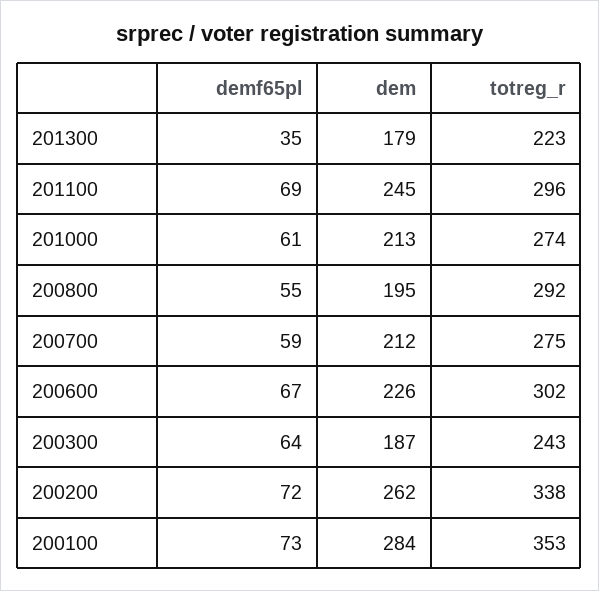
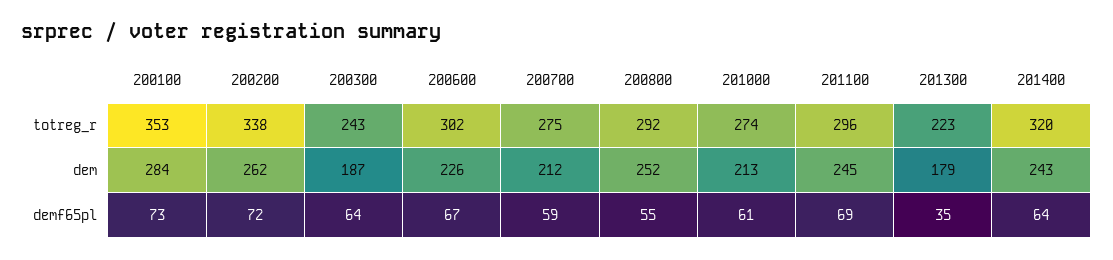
dem, 200800: 195 -> 252
totreg_r, 201400: none -> 320
dem, 201400: none -> 243
demf65pl, 201400: none -> 64

